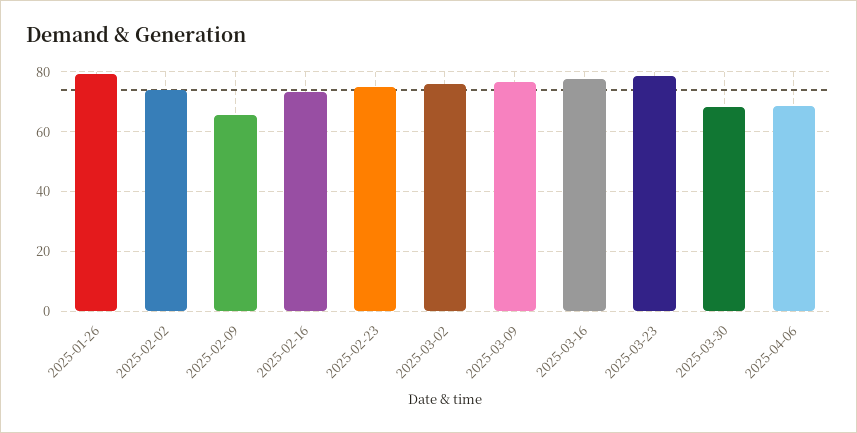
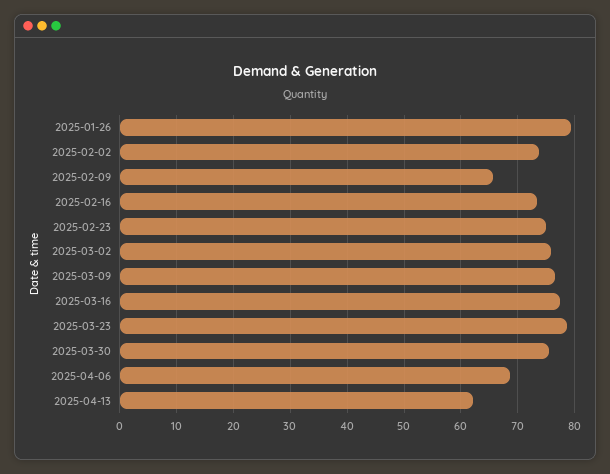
2025-03-30: 67.5 -> 76
2025-04-13: none -> 62

